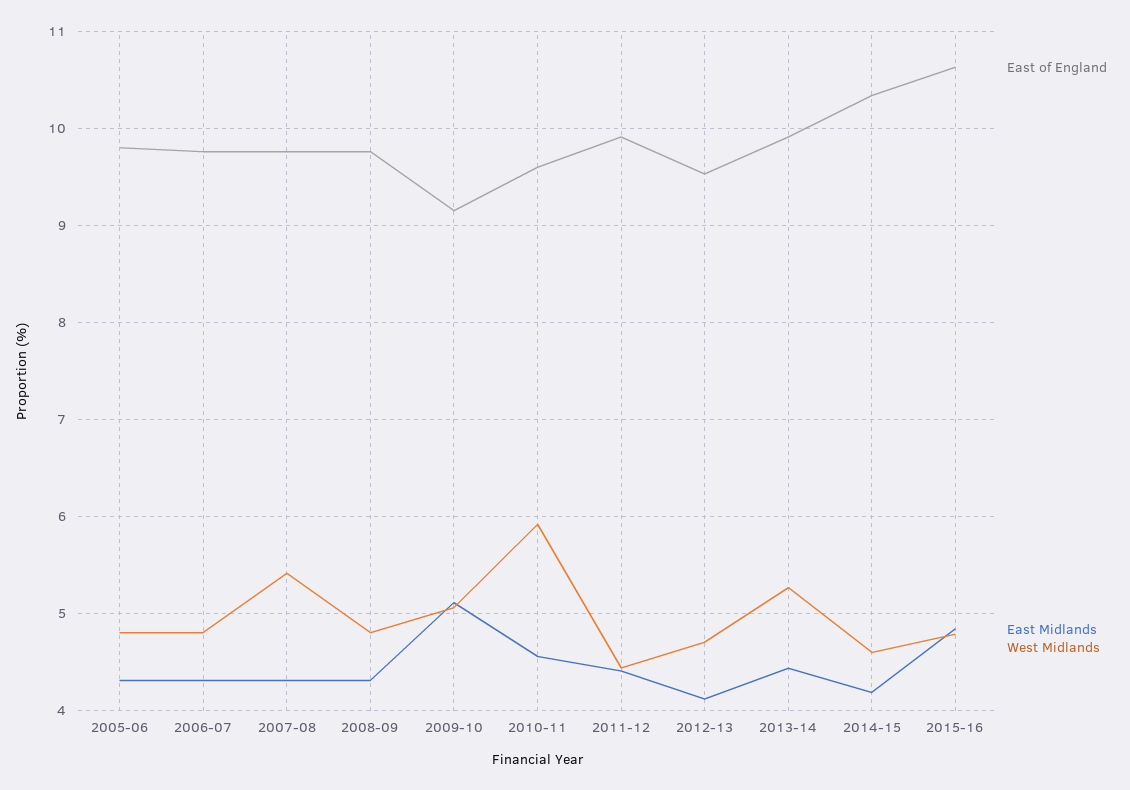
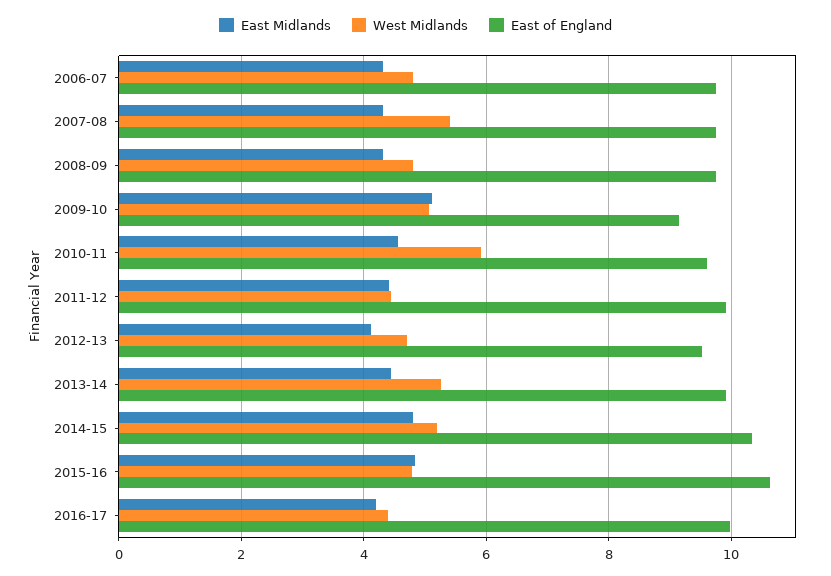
East of England, 2005-06: 9.8 -> none
East Midlands, 2005-06: 4.3 -> none
West Midlands, 2005-06: 4.8 -> none
East Midlands, 2014-15: 4.2 -> 4.8
West Midlands, 2014-15: 4.6 -> 5.2
East Midlands, 2016-17: none -> 4.2
West Midlands, 2016-17: none -> 4.4
East of England, 2016-17: none -> 10

